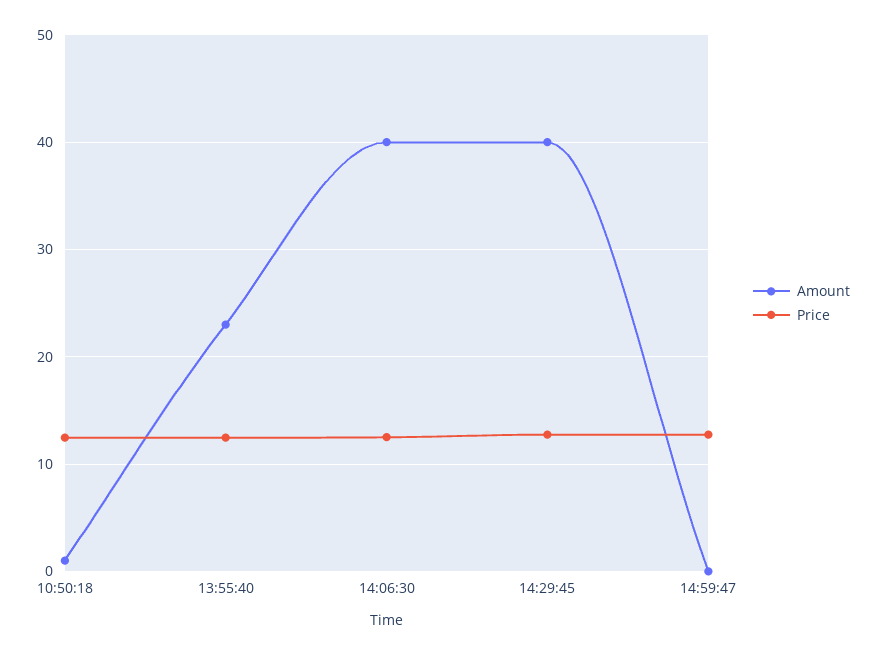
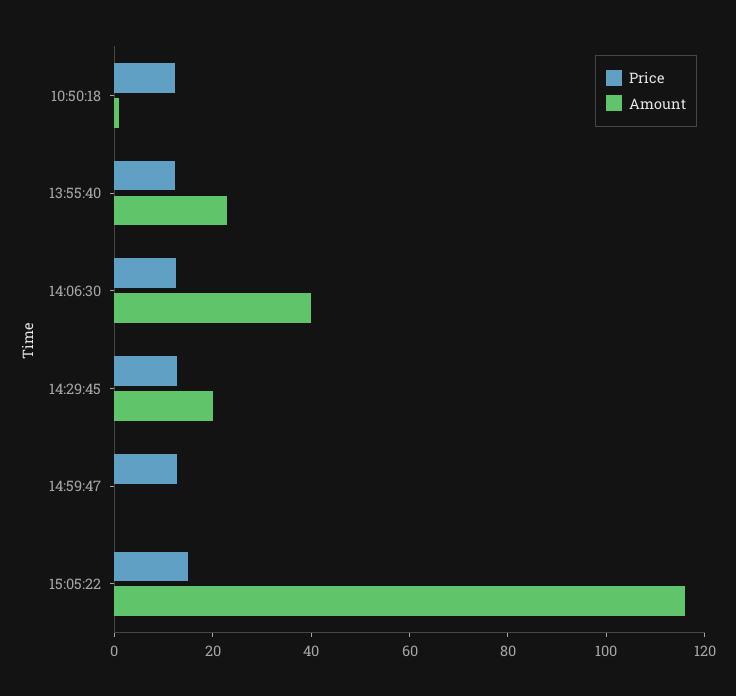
Amount, 14:29:45: 40 -> 20
Price, 15:05:22: none -> 15
Amount, 15:05:22: none -> 115

